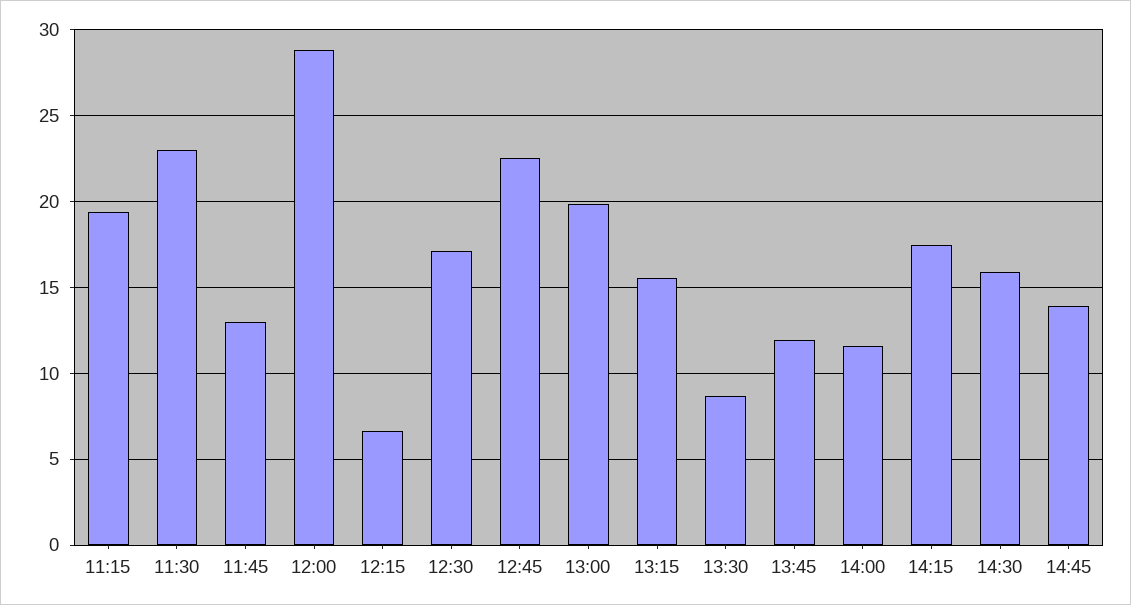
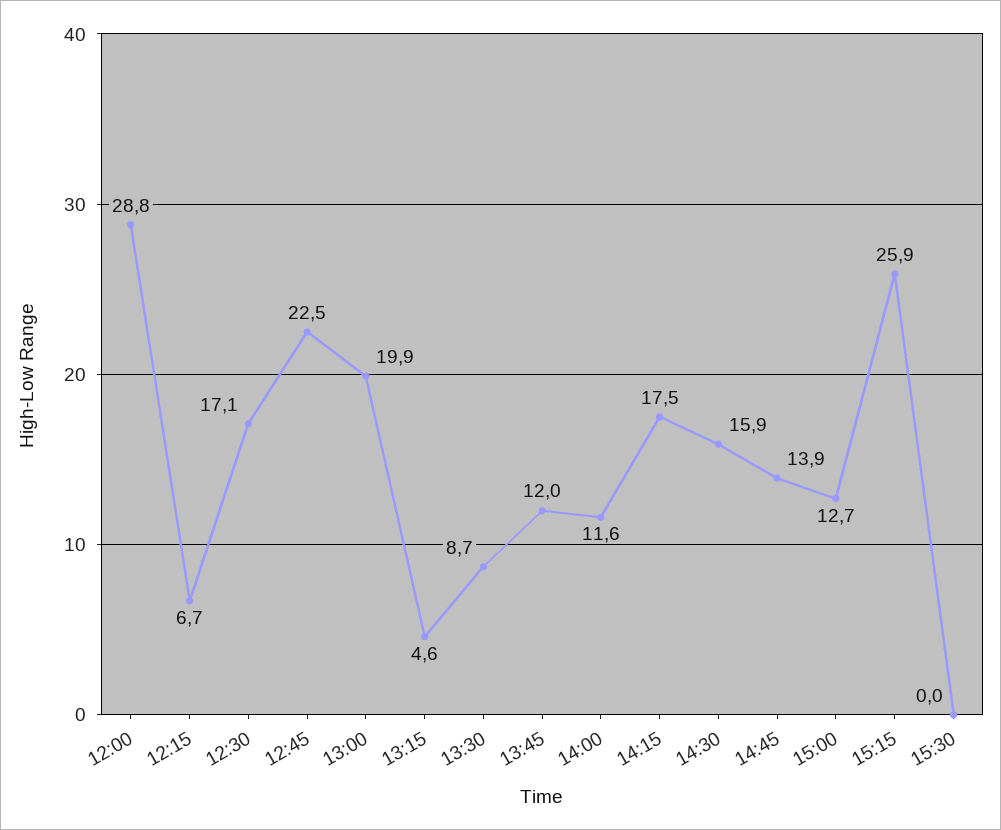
11:15: 19.5 -> none
11:30: 23 -> none
11:45: 13 -> none
13:15: 15.5 -> 4.6
15:00: none -> 12.7
15:15: none -> 25.9
15:30: none -> 0

